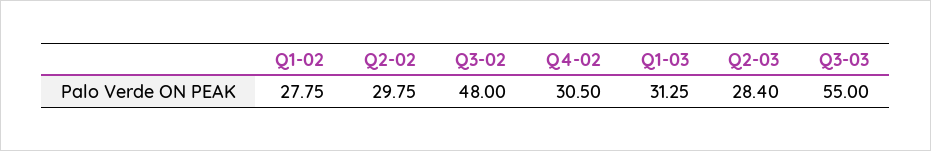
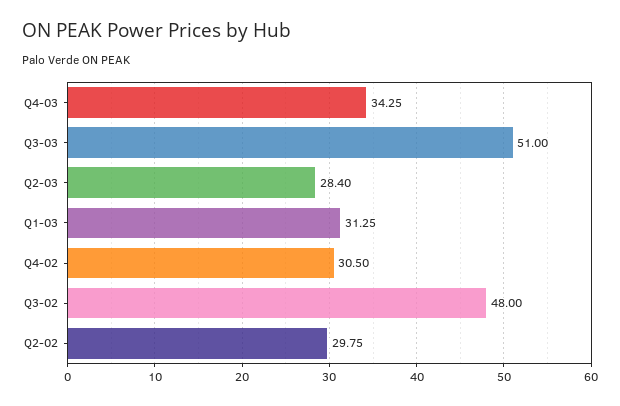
Q1-02: 27.75 -> none
Q3-03: 55 -> 51
Q4-03: none -> 34.25

